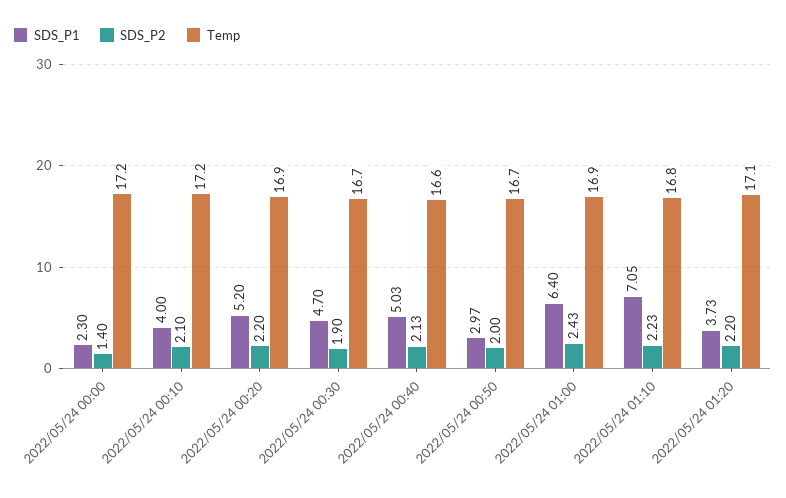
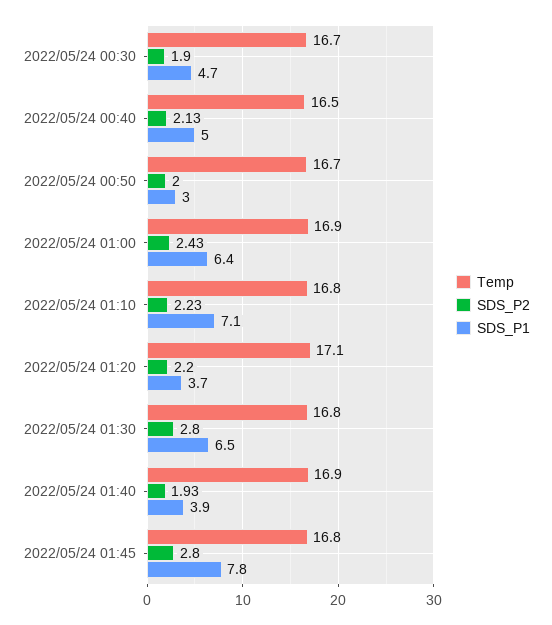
SDS_P1, 2022/05/24 00:00: 2.3 -> none
SDS_P2, 2022/05/24 00:00: 1.4 -> none
Temp, 2022/05/24 00:00: 17.2 -> none
SDS_P1, 2022/05/24 00:10: 4 -> none
SDS_P2, 2022/05/24 00:10: 2.1 -> none
Temp, 2022/05/24 00:10: 17.2 -> none
SDS_P1, 2022/05/24 00:20: 5.2 -> none
SDS_P2, 2022/05/24 00:20: 2.2 -> none
Temp, 2022/05/24 00:20: 16.9 -> none
Temp, 2022/05/24 00:40: 16.6 -> 16.5
Temp, 2022/05/24 01:30: none -> 16.8
SDS_P2, 2022/05/24 01:30: none -> 2.8
SDS_P1, 2022/05/24 01:30: none -> 6.5
Temp, 2022/05/24 01:40: none -> 16.9
SDS_P2, 2022/05/24 01:40: none -> 1.93
SDS_P1, 2022/05/24 01:40: none -> 3.9
Temp, 2022/05/24 01:45: none -> 16.8
SDS_P2, 2022/05/24 01:45: none -> 2.8
SDS_P1, 2022/05/24 01:45: none -> 7.8

